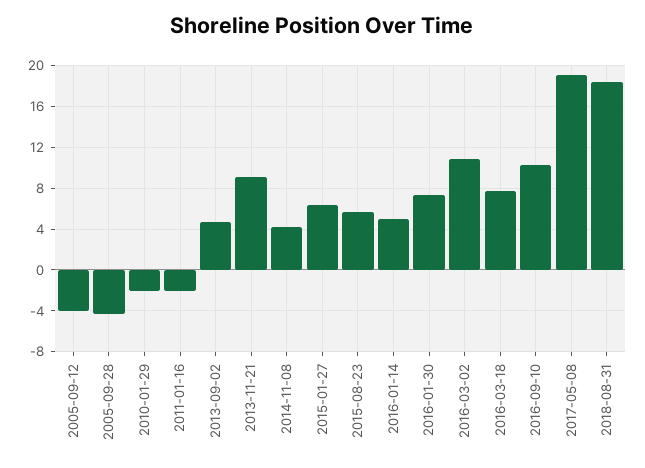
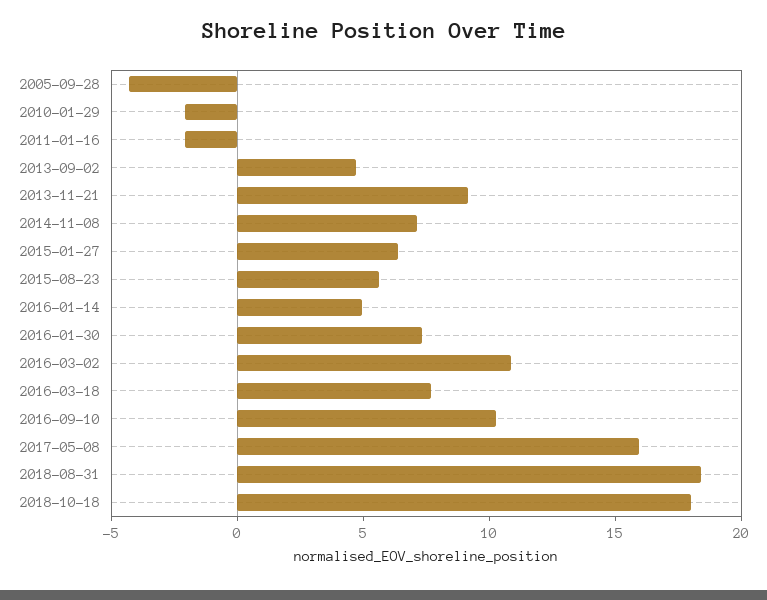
2005-09-12: -4 -> none
2014-11-08: 4 -> 7
2017-05-08: 19 -> 16
2018-10-18: none -> 18

